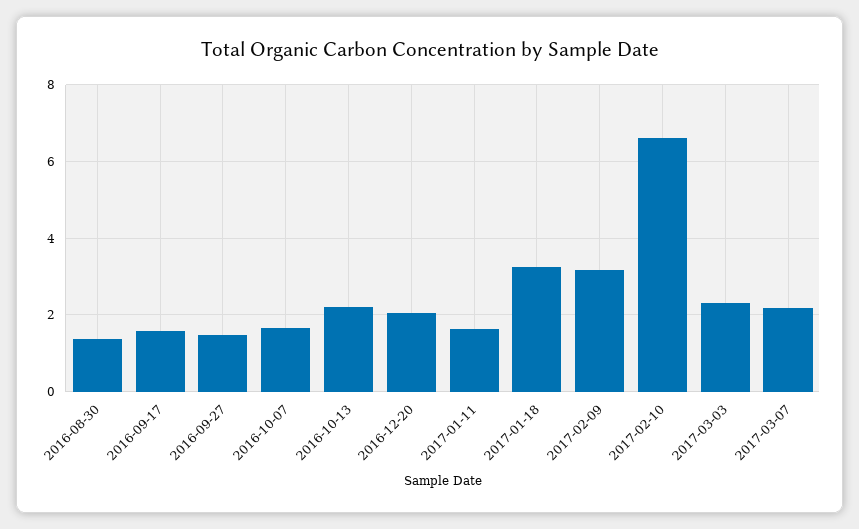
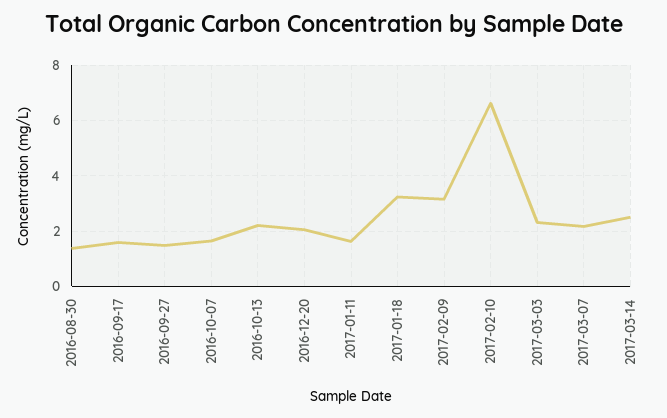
2017-03-14: none -> 2.5

